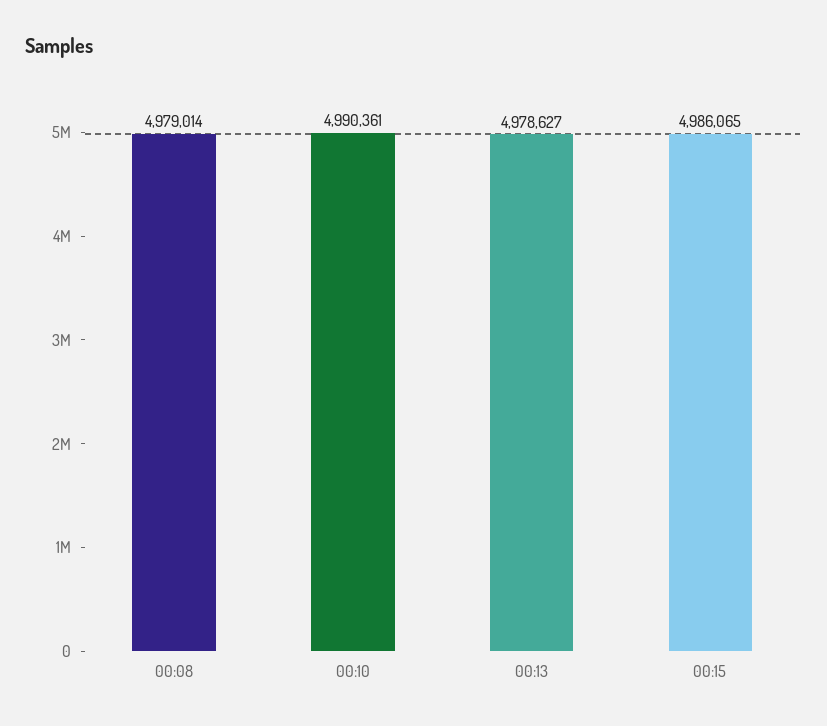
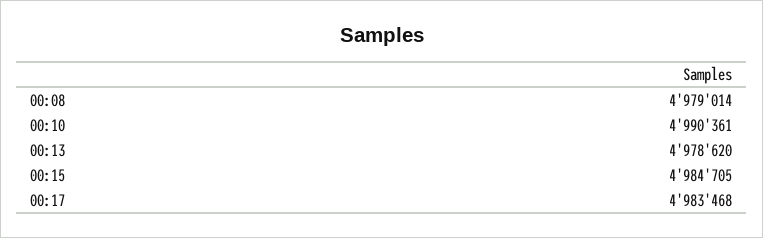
00:13: 4978627 -> 4978620
00:15: 4986065 -> 4984705
00:17: none -> 4983468

